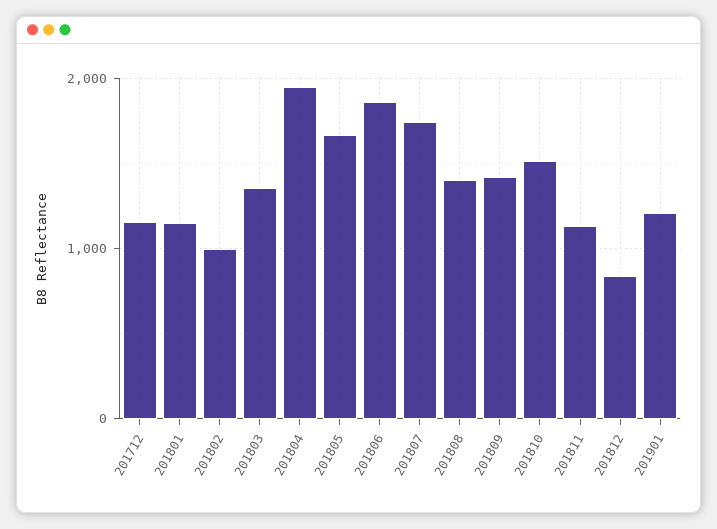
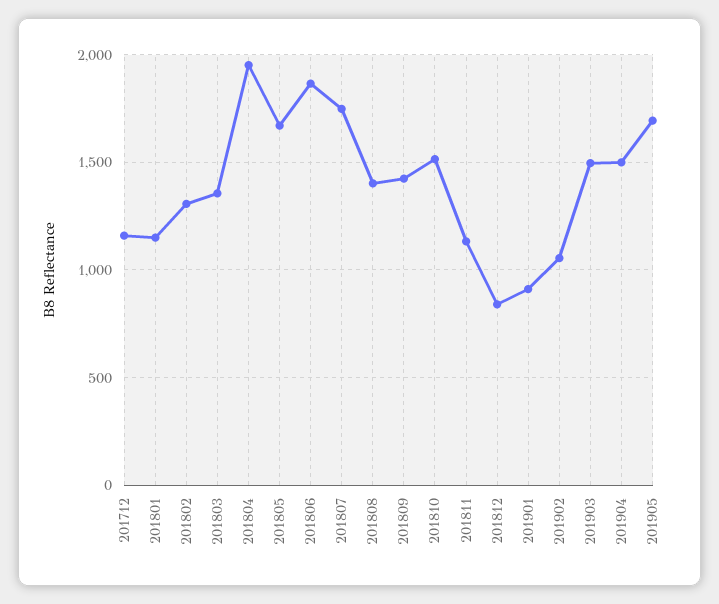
201802: 1000 -> 1300
201901: 1200 -> 900
201902: none -> 1050
201903: none -> 1500
201904: none -> 1500
201905: none -> 1700

